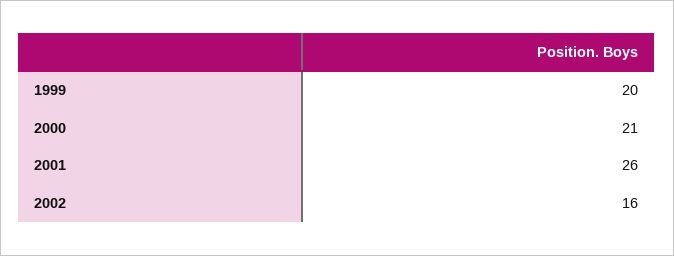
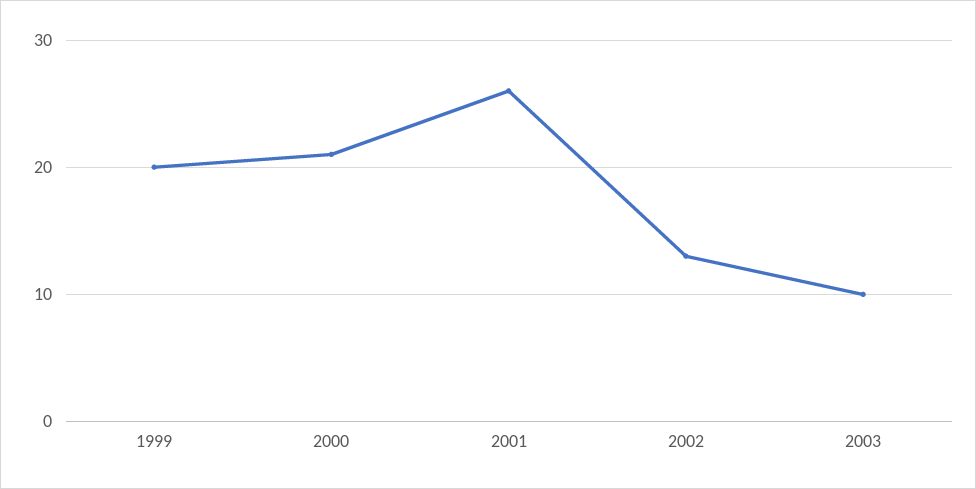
2002: 16 -> 13
2003: none -> 10

